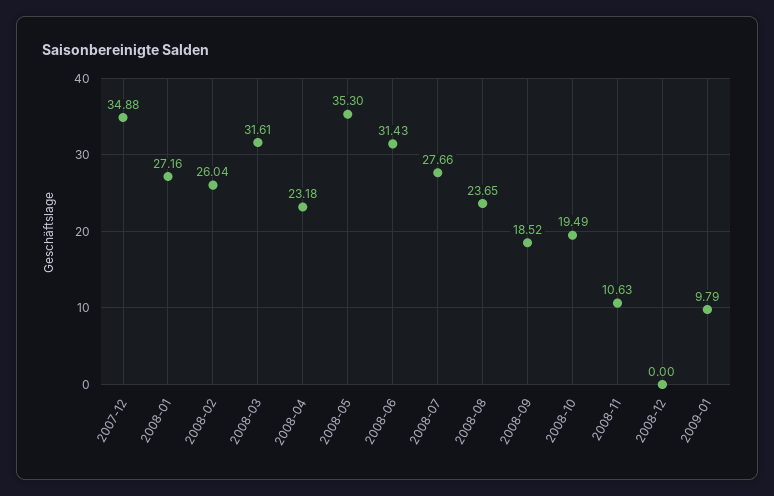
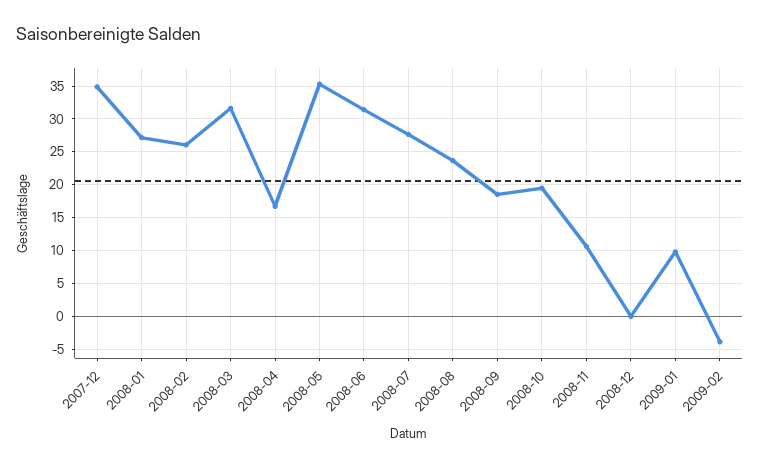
2008-04: 23.18 -> 17
2009-02: none -> -4

